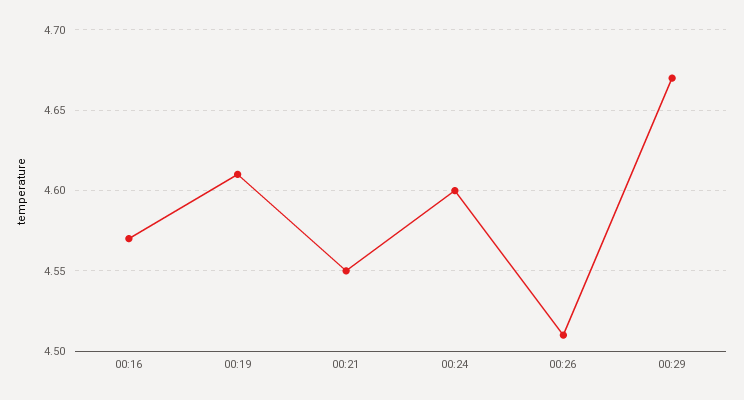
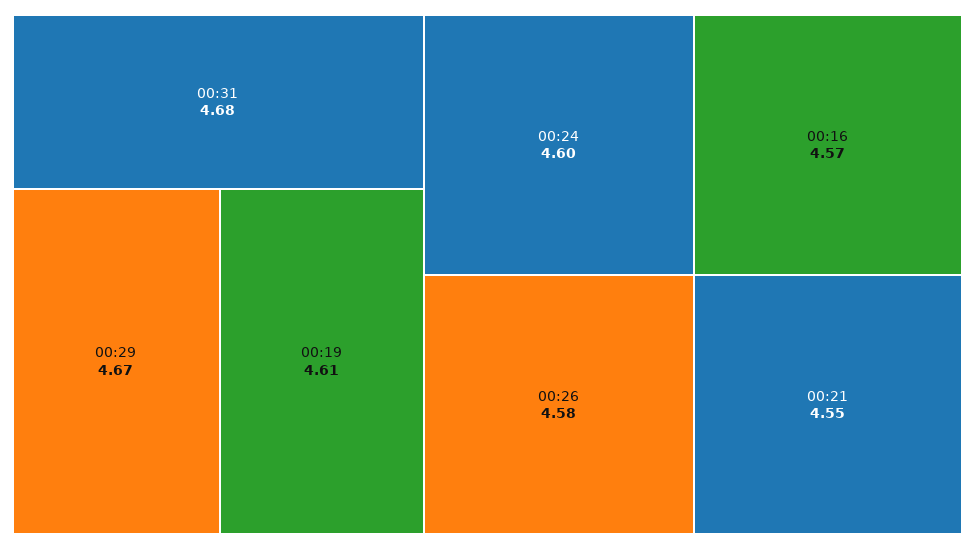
00:26: 4.51 -> 4.58
00:31: none -> 4.68

